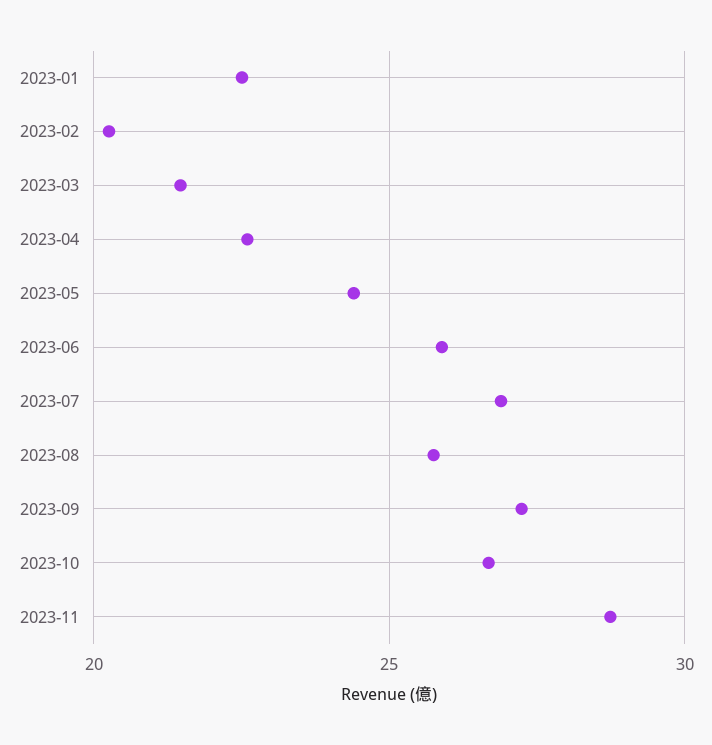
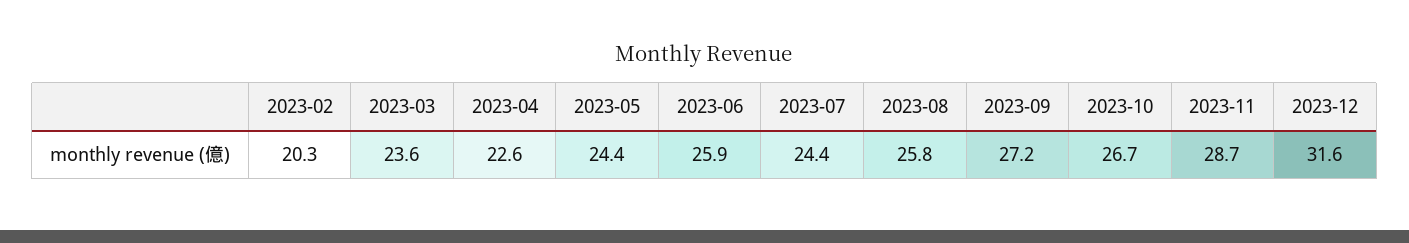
2023-01: 22.5 -> none
2023-03: 21.5 -> 23.6
2023-07: 27 -> 24.4
2023-12: none -> 31.6

